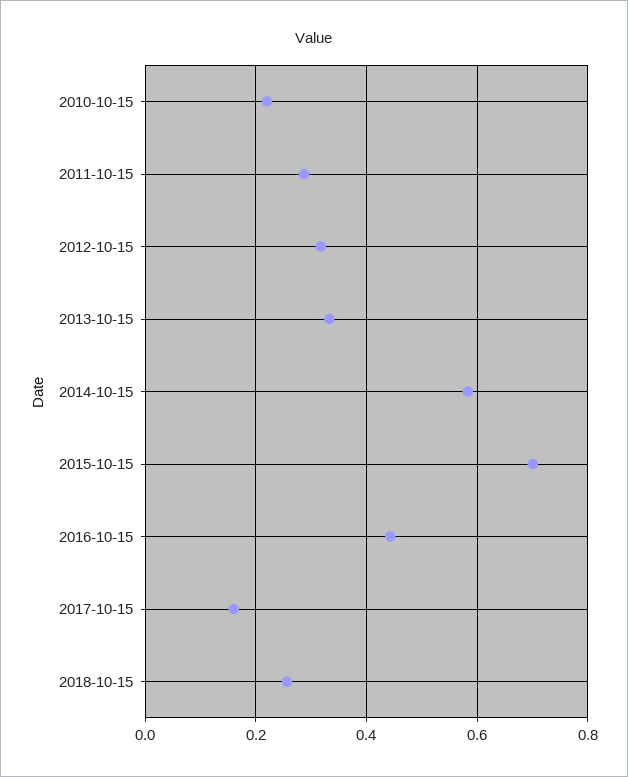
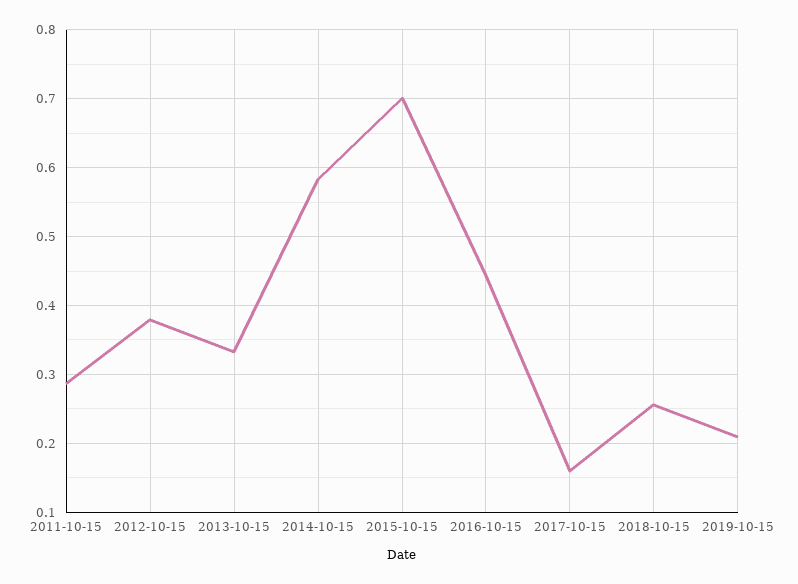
2010-10-15: 0.22 -> none
2012-10-15: 0.32 -> 0.38
2019-10-15: none -> 0.21

